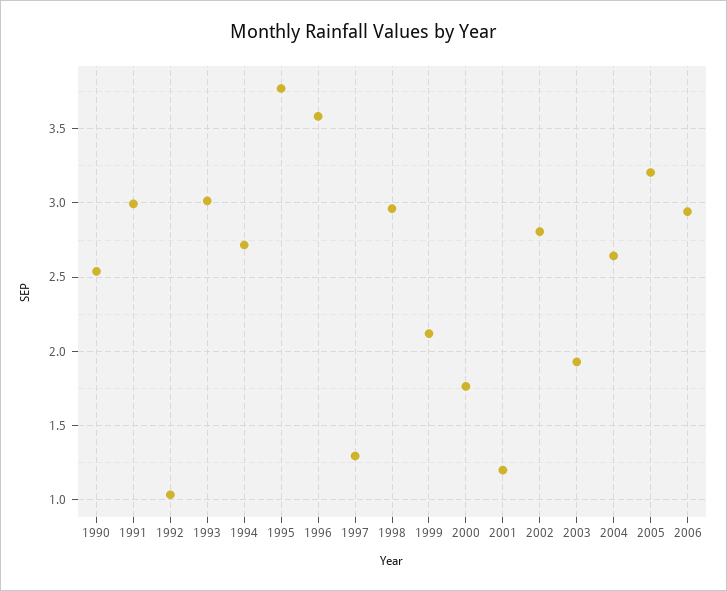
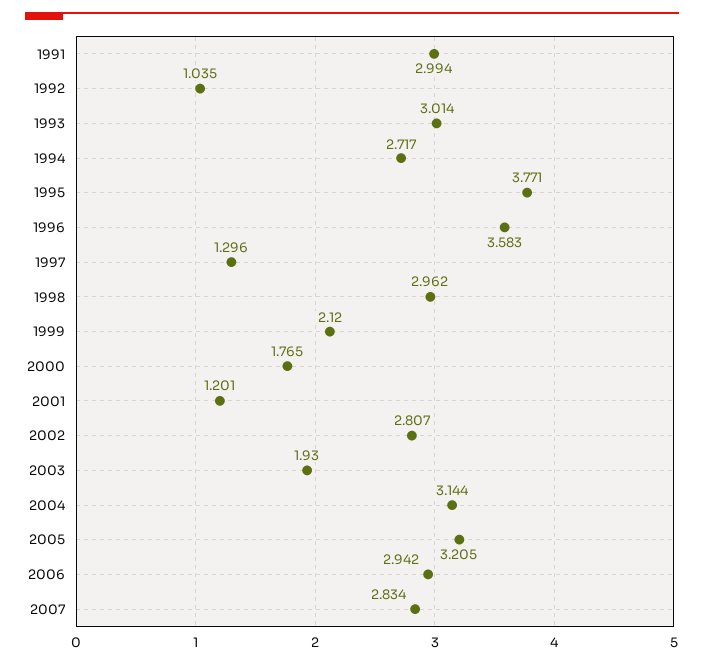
1990: 2.55 -> none
2004: 2.65 -> 3.144
2007: none -> 2.834

